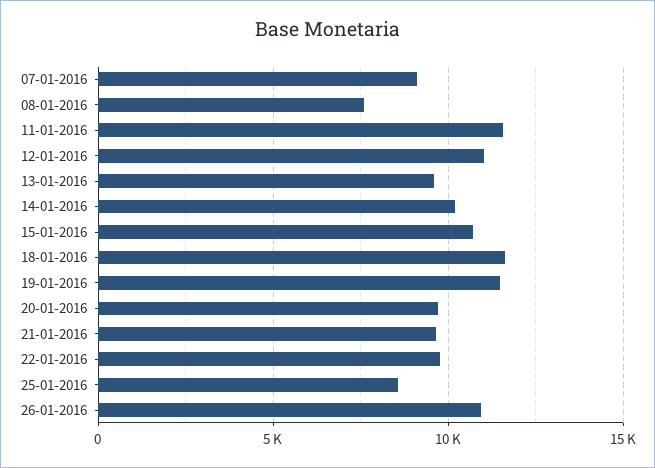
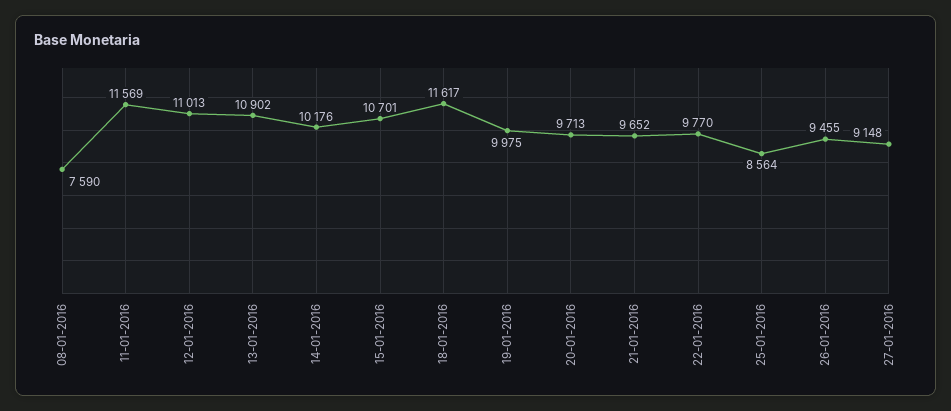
07-01-2016: 9000 -> none
13-01-2016: 9500 -> 10902
19-01-2016: 11500 -> 9975
26-01-2016: 11000 -> 9455
27-01-2016: none -> 9148

